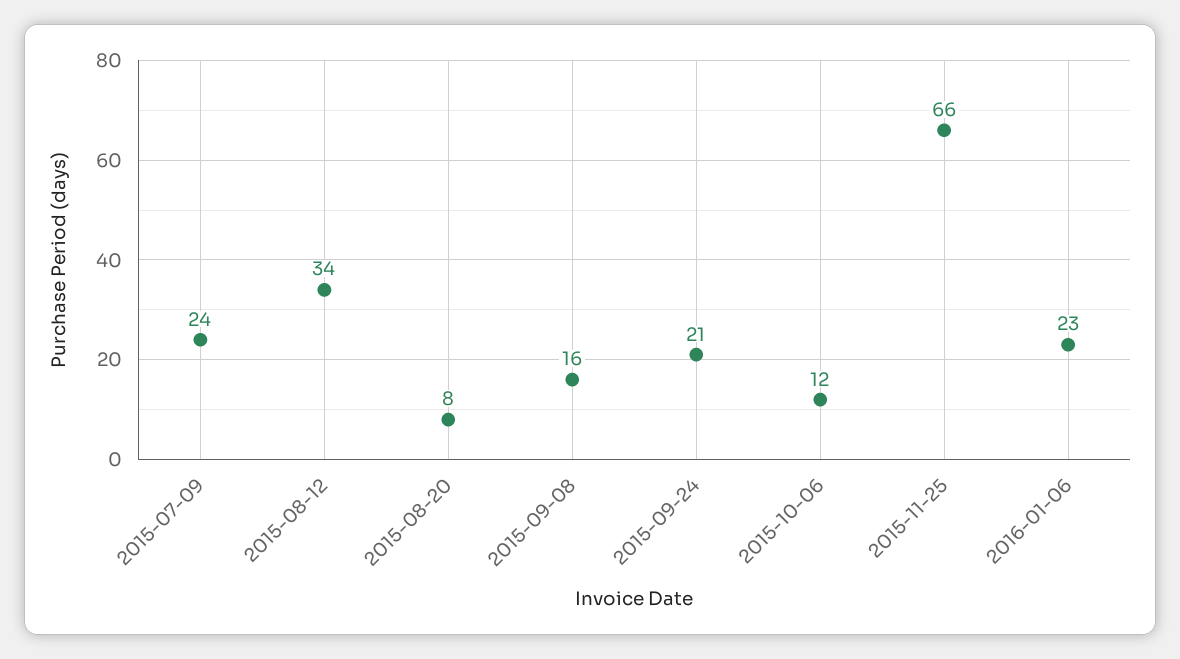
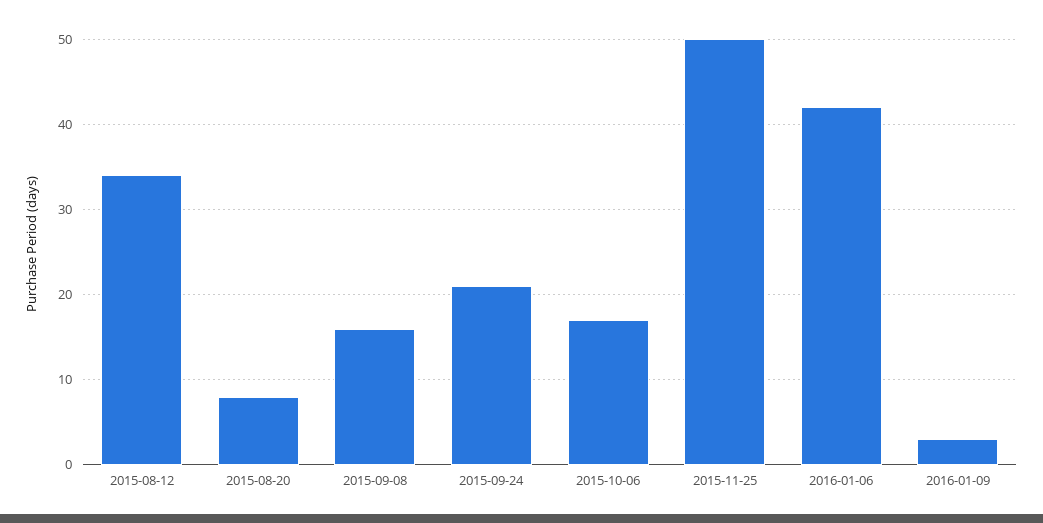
2015-07-09: 24 -> none
2015-10-06: 12 -> 17
2015-11-25: 66 -> 50
2016-01-06: 23 -> 42
2016-01-09: none -> 3

